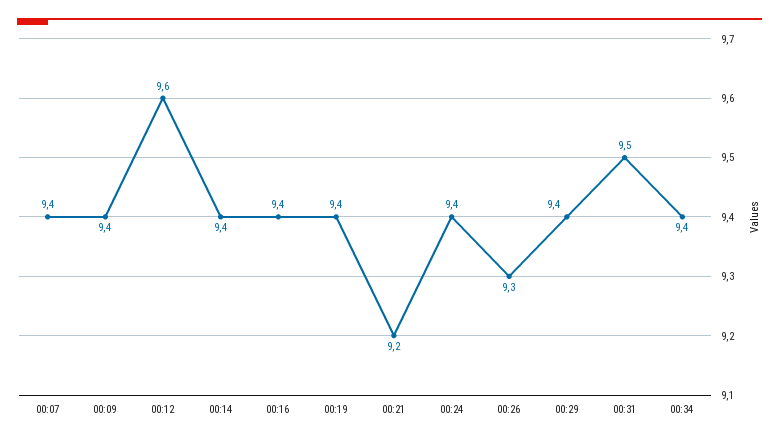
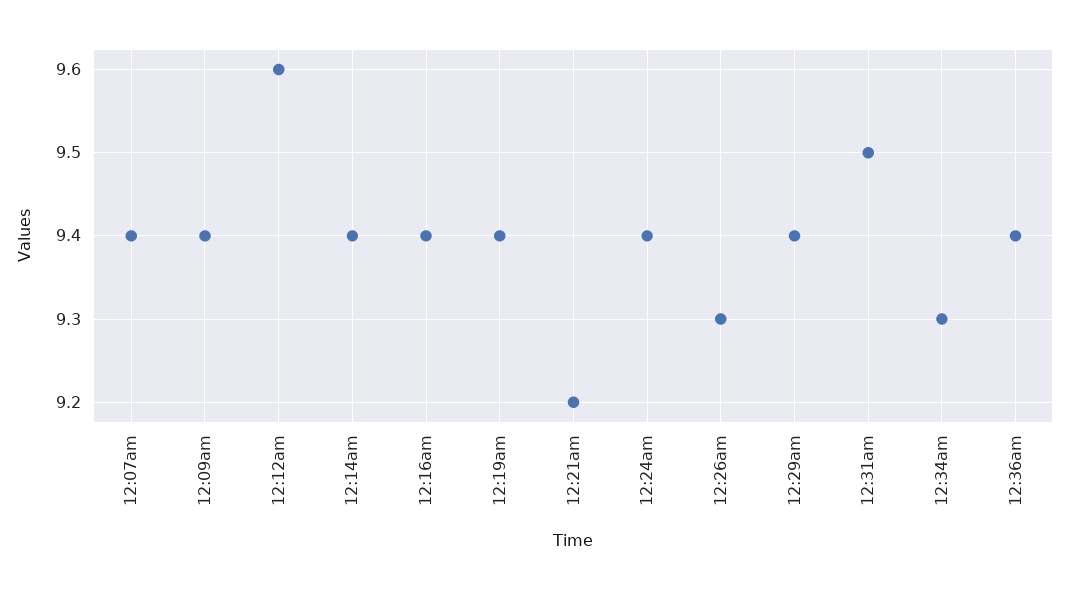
00:34: 9.4 -> 9.3
12:36am: none -> 9.4

